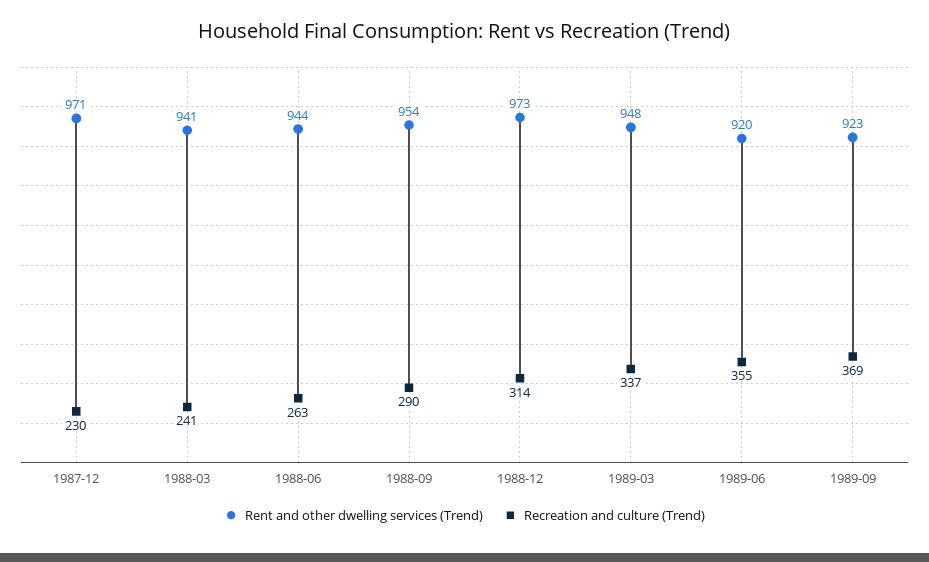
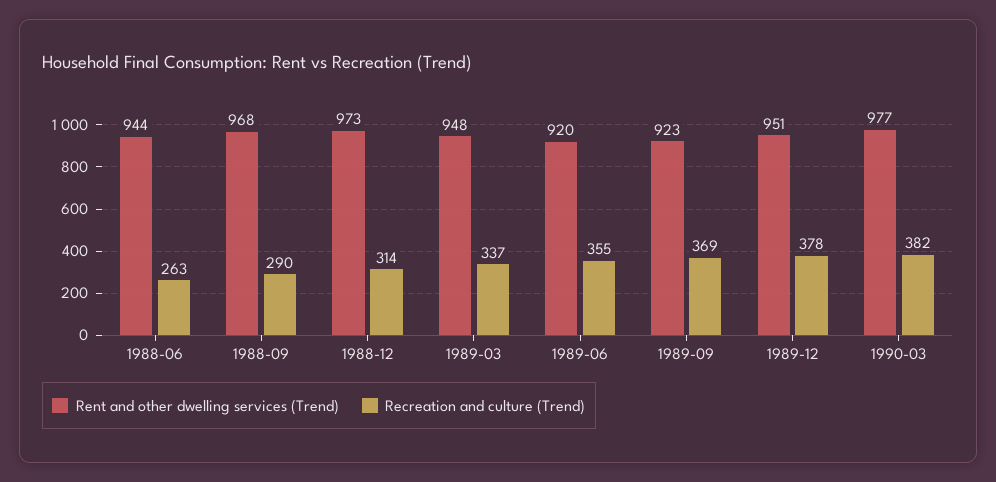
Rent and other dwelling services (Trend), 1987-12: 971 -> none
Recreation and culture (Trend), 1987-12: 230 -> none
Rent and other dwelling services (Trend), 1988-03: 941 -> none
Recreation and culture (Trend), 1988-03: 241 -> none
Rent and other dwelling services (Trend), 1988-09: 954 -> 968
Rent and other dwelling services (Trend), 1989-12: none -> 951
Recreation and culture (Trend), 1989-12: none -> 378
Rent and other dwelling services (Trend), 1990-03: none -> 977
Recreation and culture (Trend), 1990-03: none -> 382

